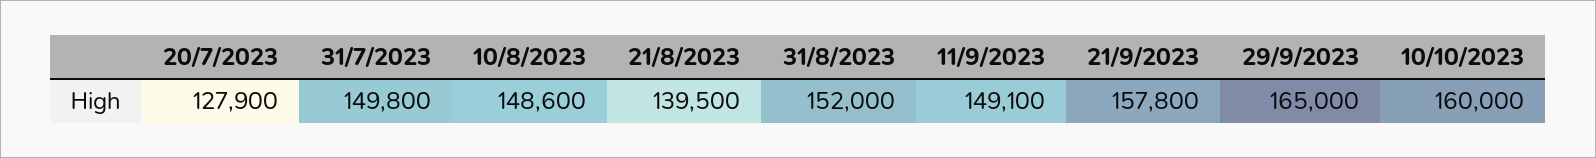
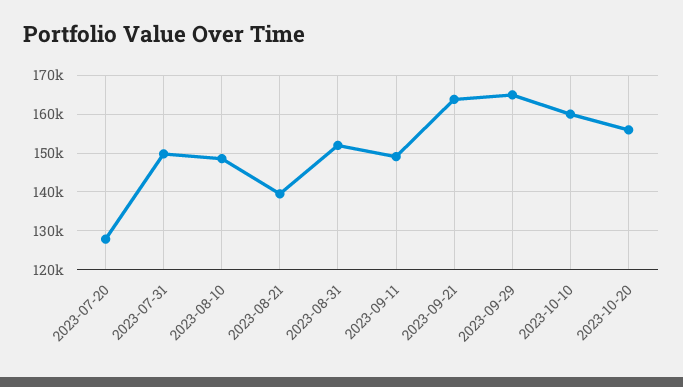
21/9/2023: 157800 -> 164000
2023-10-20: none -> 156000

